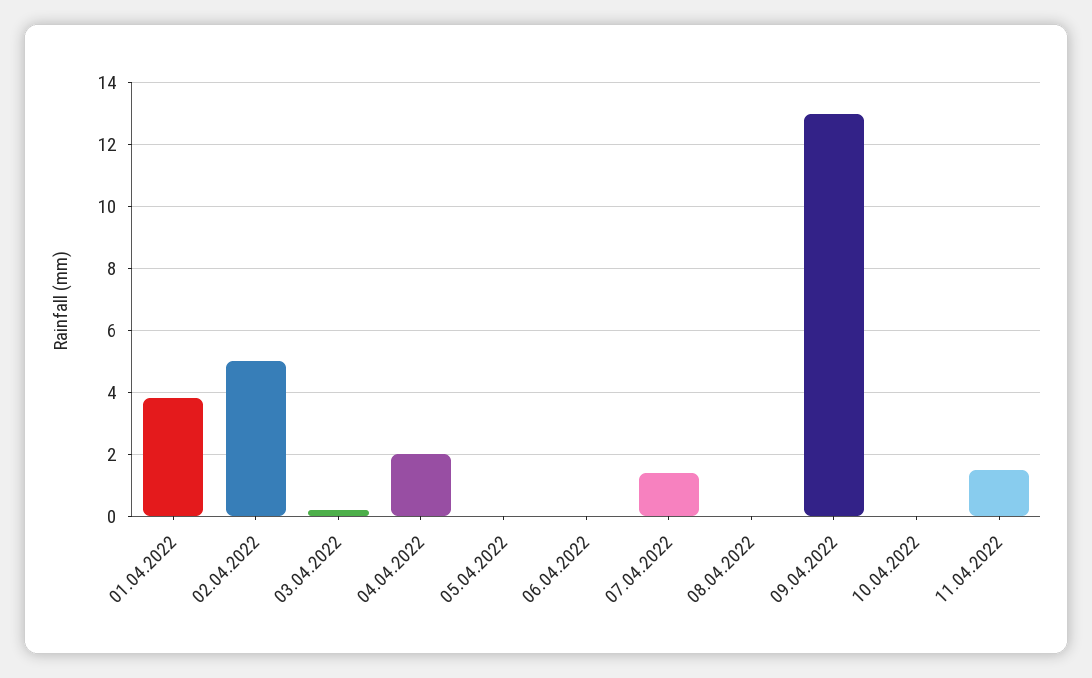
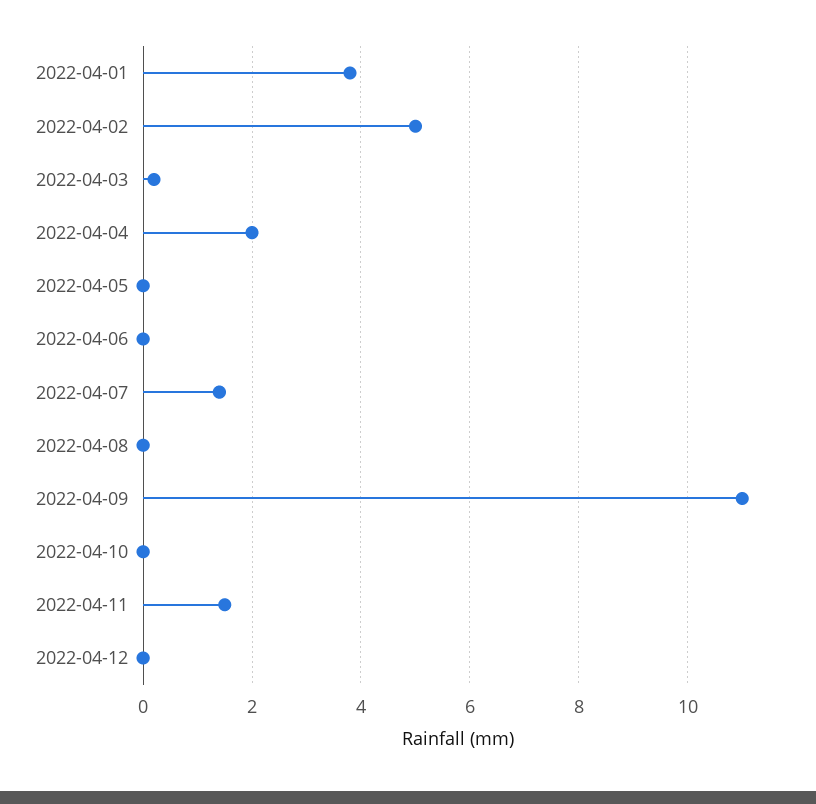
09.04.2022: 13 -> 11
2022-04-12: none -> 0

